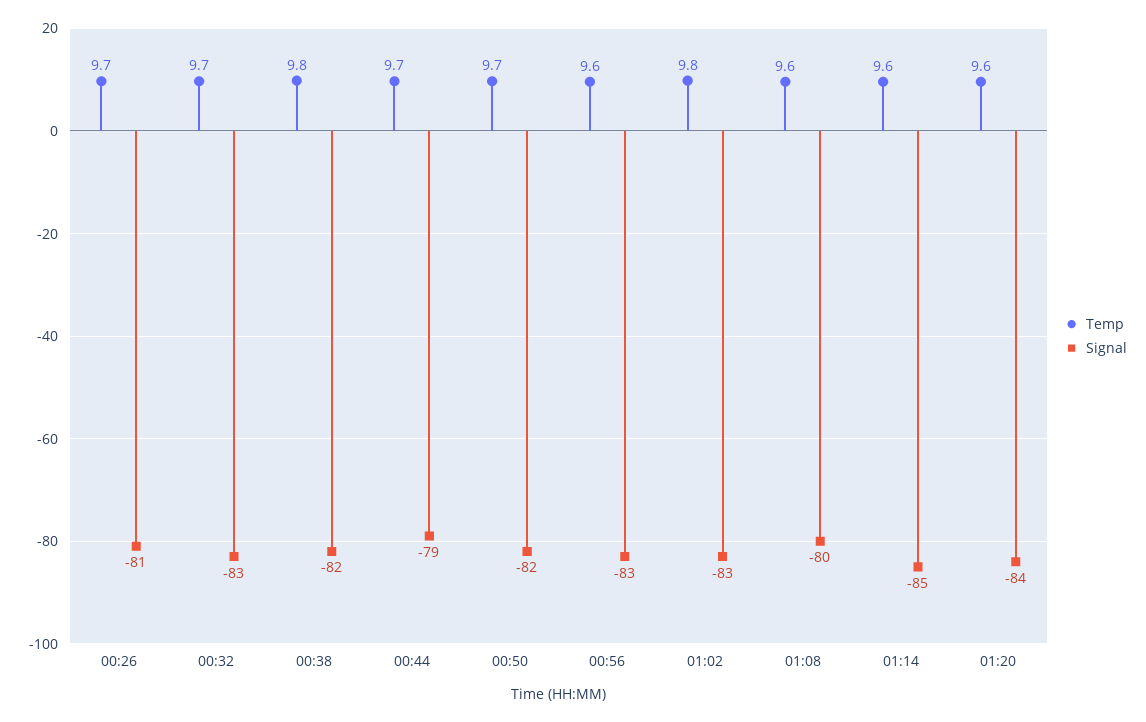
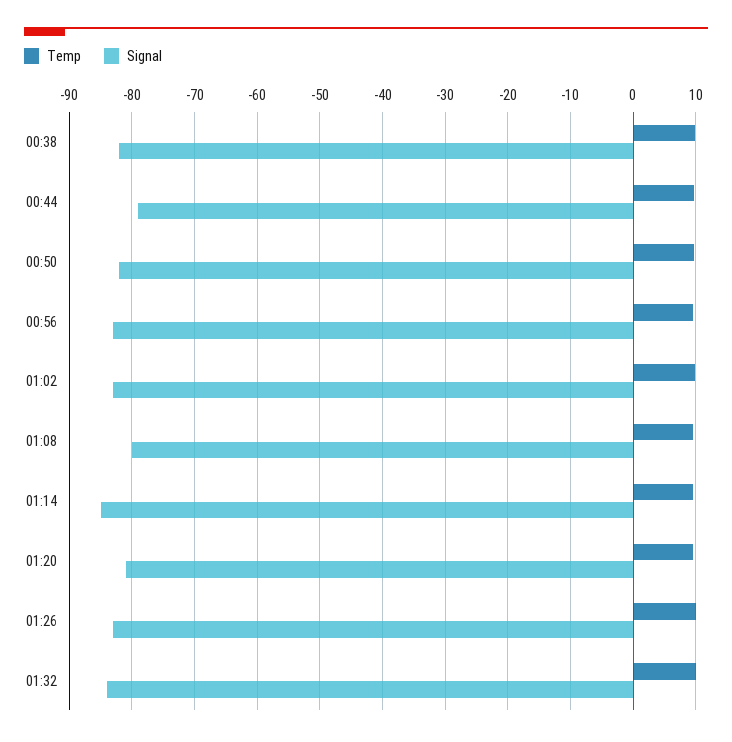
Temp, 00:26: 9.7 -> none
Signal, 00:26: -81 -> none
Temp, 00:32: 9.7 -> none
Signal, 00:32: -83 -> none
Signal, 01:20: -84 -> -81
Temp, 01:26: none -> 10
Signal, 01:26: none -> -83
Temp, 01:32: none -> 10
Signal, 01:32: none -> -84

